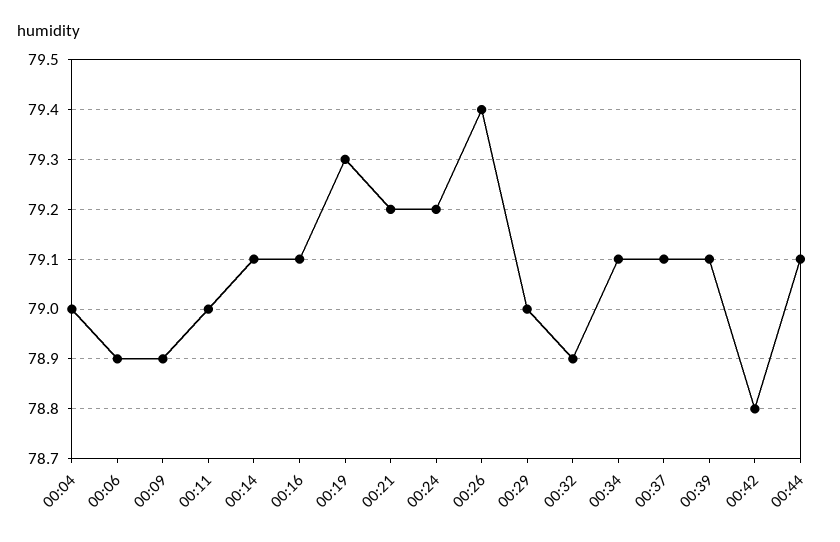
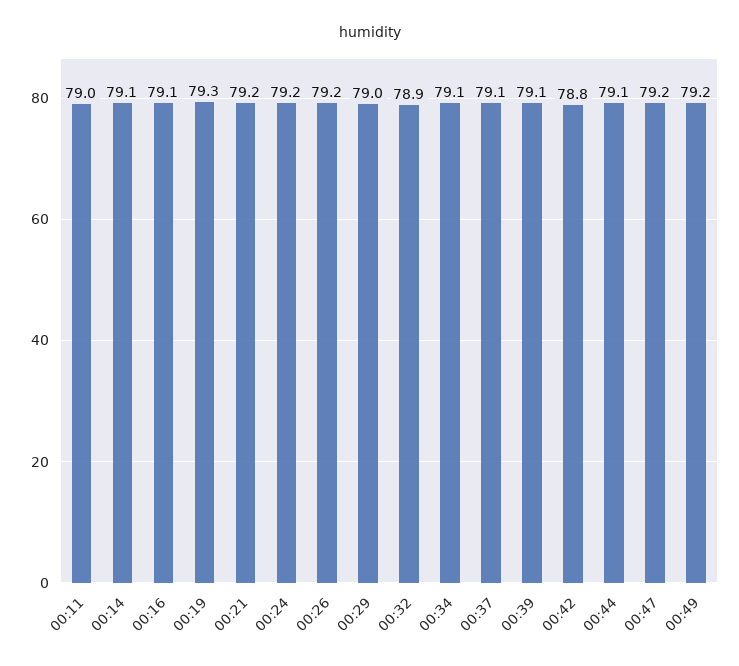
00:04: 79 -> none
00:06: 78.9 -> none
00:09: 78.9 -> none
00:26: 79.4 -> 79.2
00:47: none -> 79.2
00:49: none -> 79.2

